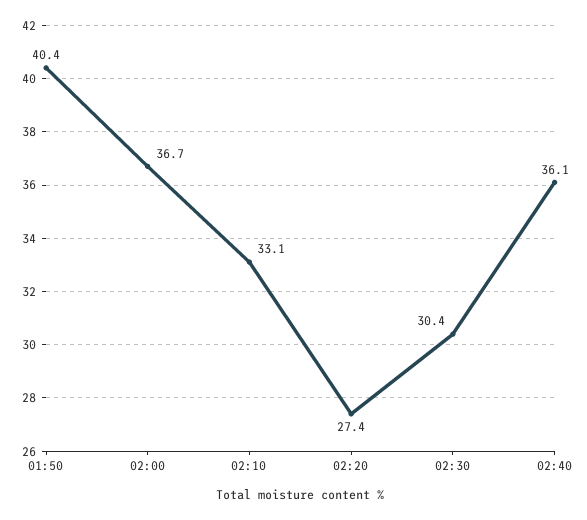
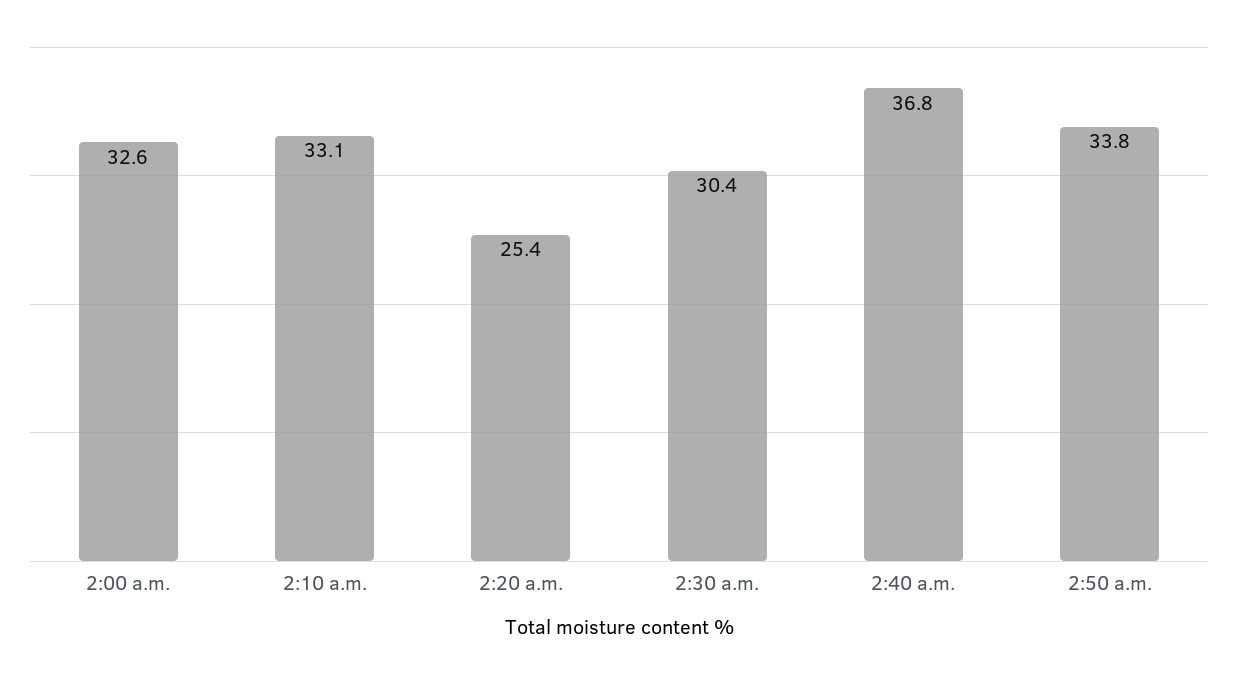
01:50: 40.4 -> none
02:00: 36.7 -> 32.6
02:20: 27.4 -> 25.4
02:40: 36.1 -> 36.8
2:50 a.m.: none -> 33.8

